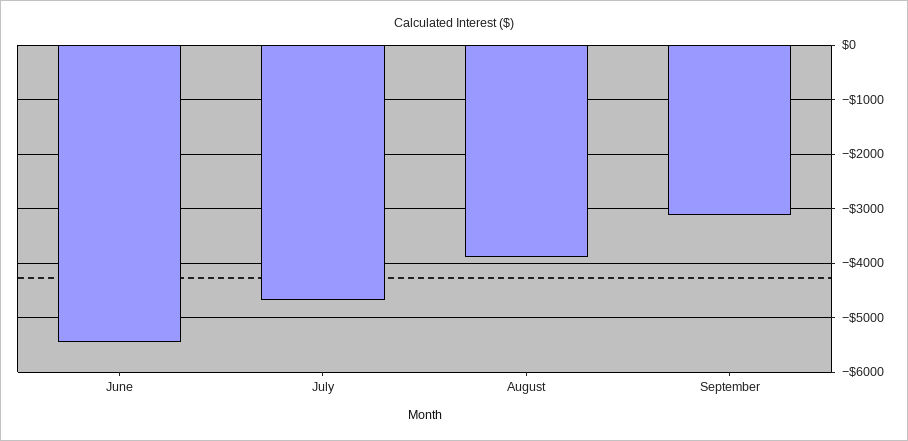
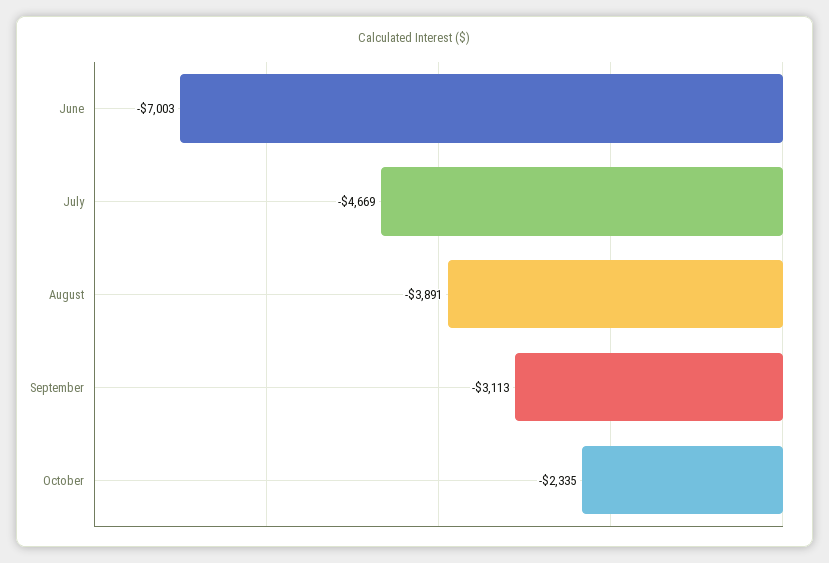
June: -5400 -> -7003
October: none -> -2335

